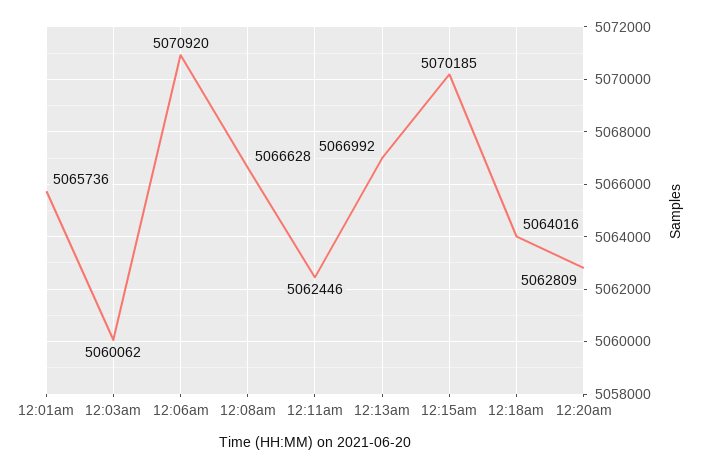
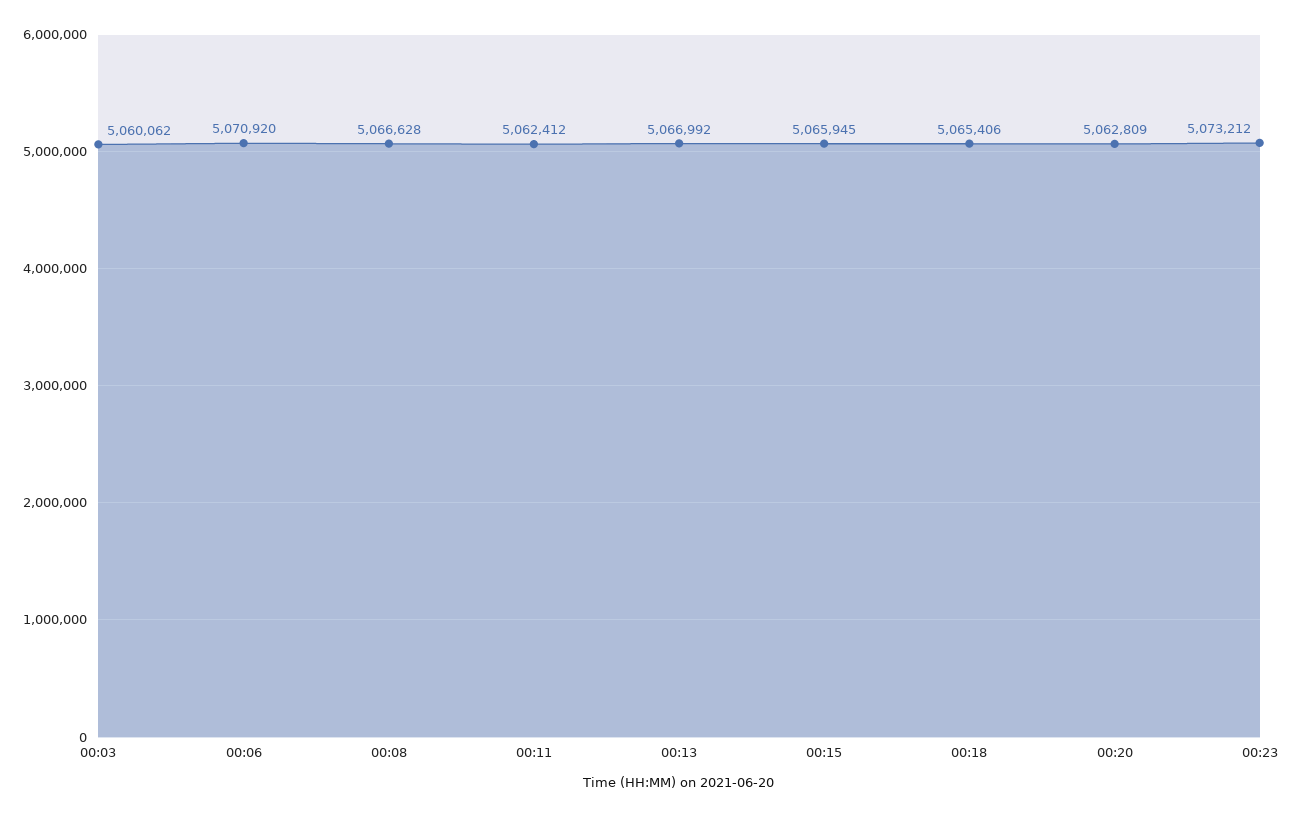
12:01am: 5065736 -> none
12:11am: 5062446 -> 5062412
12:15am: 5070185 -> 5065945
12:18am: 5064016 -> 5065406
00:23: none -> 5073212

